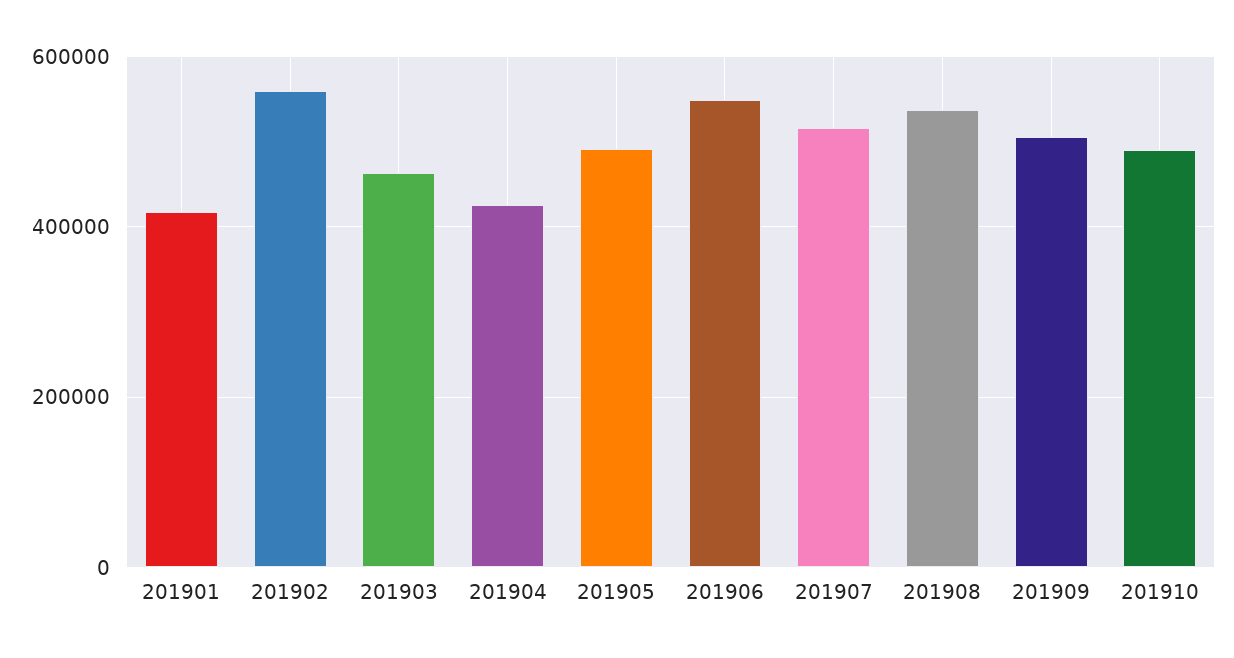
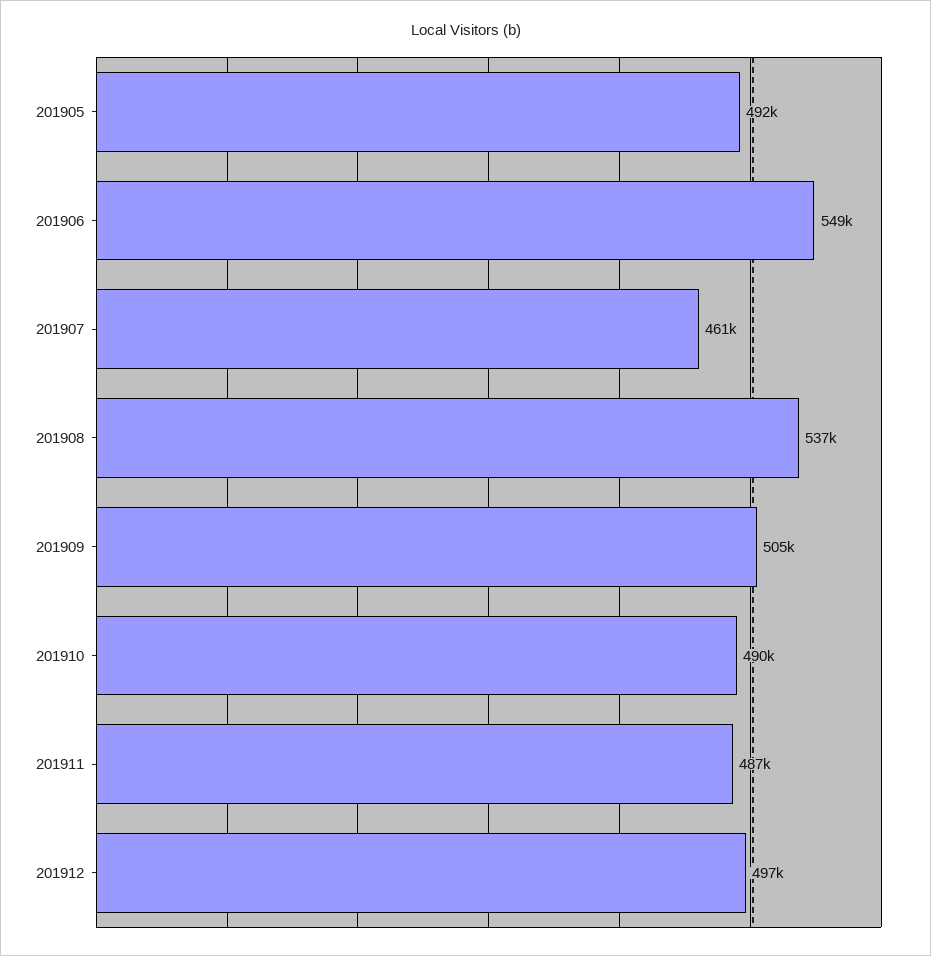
201901: 420000 -> none
201902: 560000 -> none
201903: 460000 -> none
201904: 420000 -> none
201907: 520000 -> 461000
201911: none -> 487000
201912: none -> 497000

